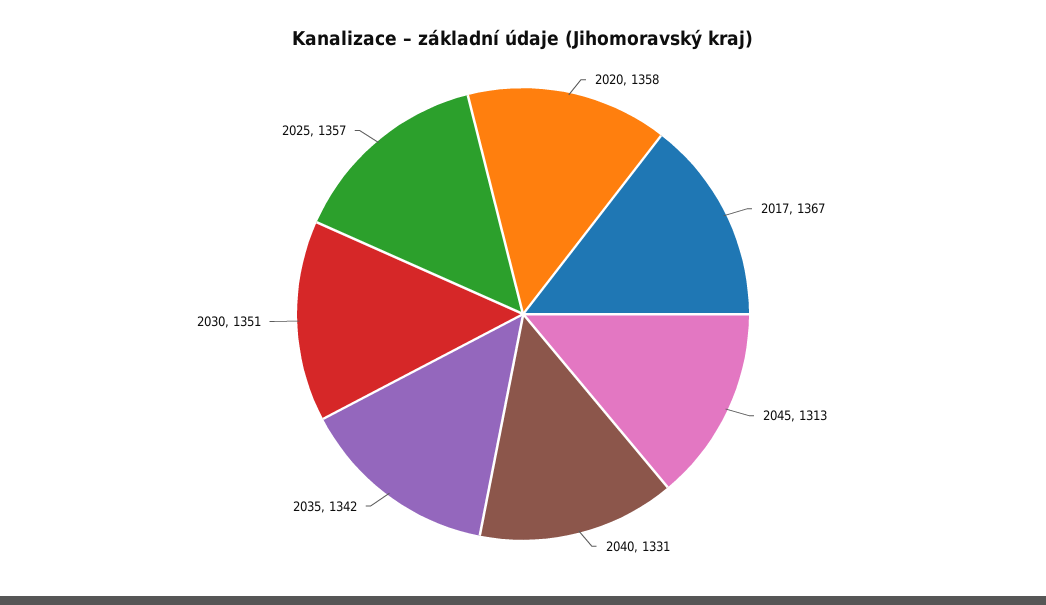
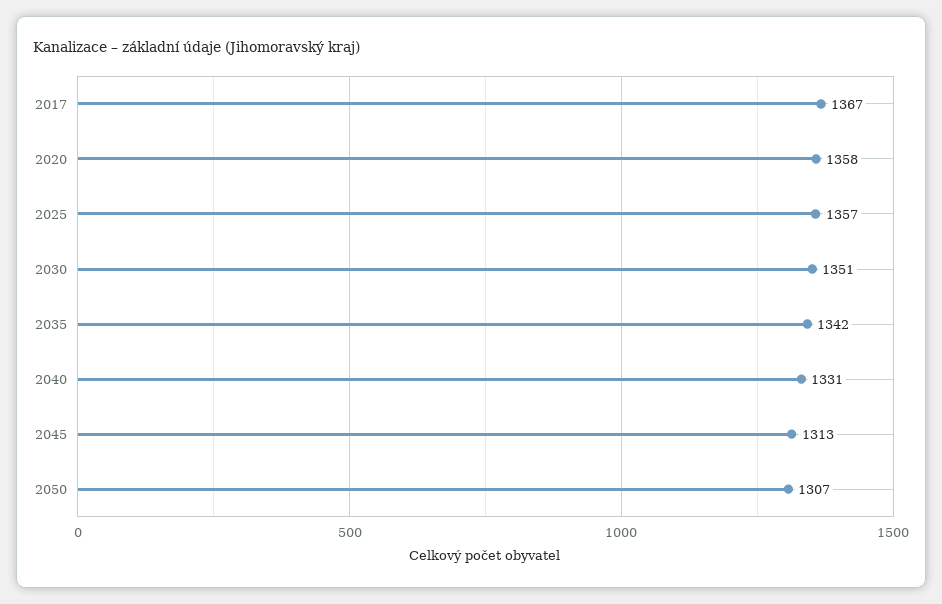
2050: none -> 1307

